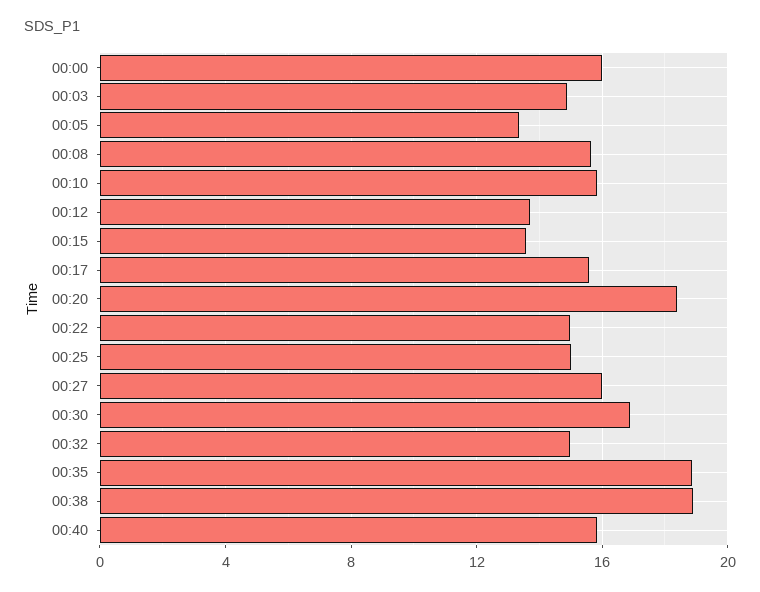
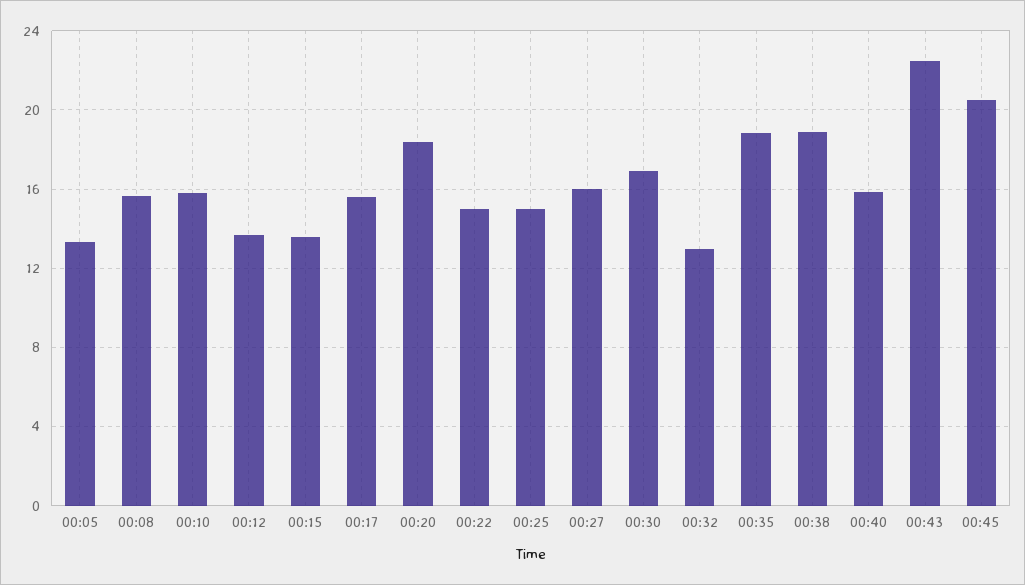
00:00: 16 -> none
00:03: 15 -> none
00:32: 15 -> 13
00:43: none -> 22.5
00:45: none -> 20.5

